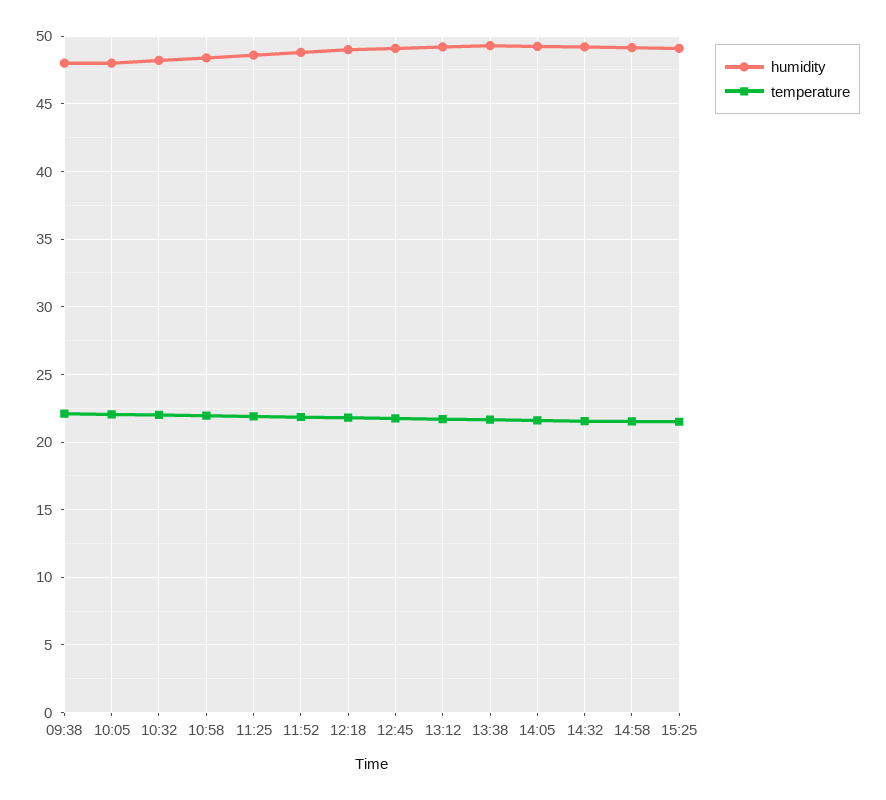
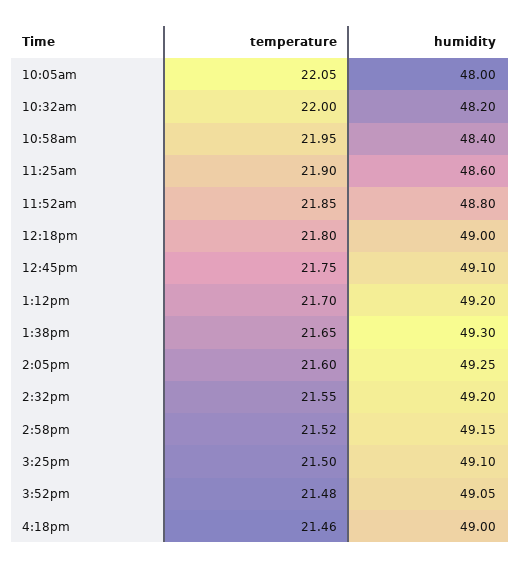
humidity, 09:38: 48 -> none
temperature, 09:38: 22 -> none
temperature, 3:52pm: none -> 21.48
humidity, 3:52pm: none -> 49.05
temperature, 4:18pm: none -> 21.46
humidity, 4:18pm: none -> 49

